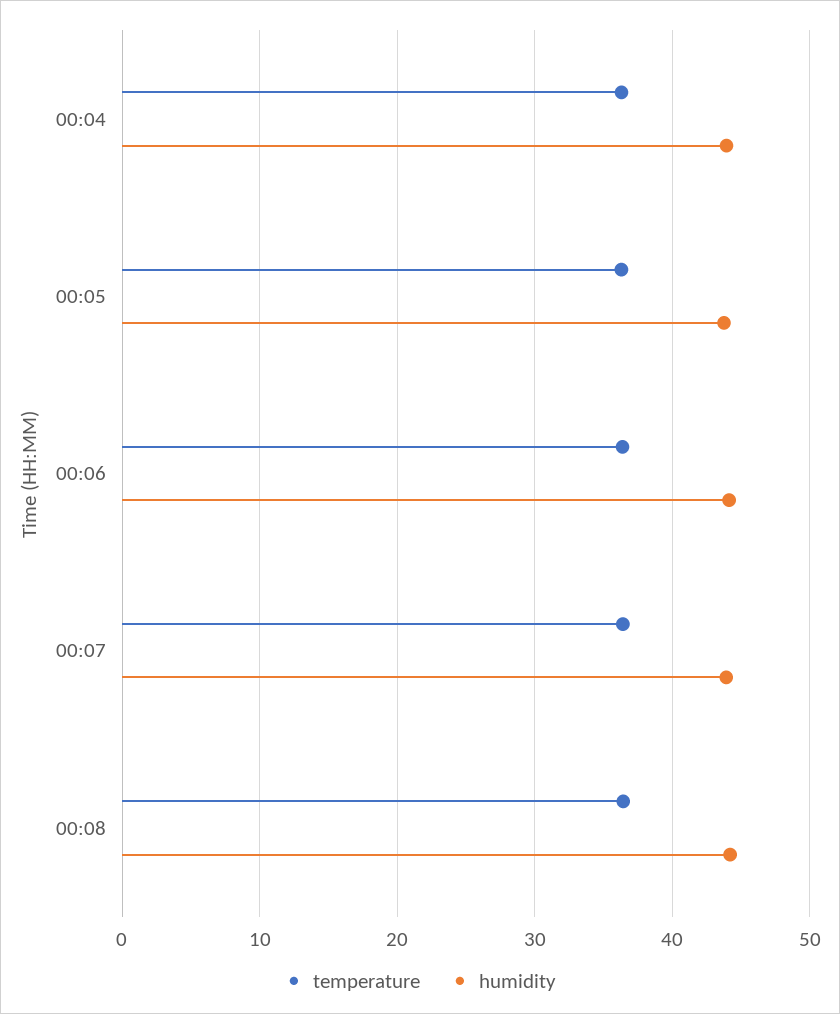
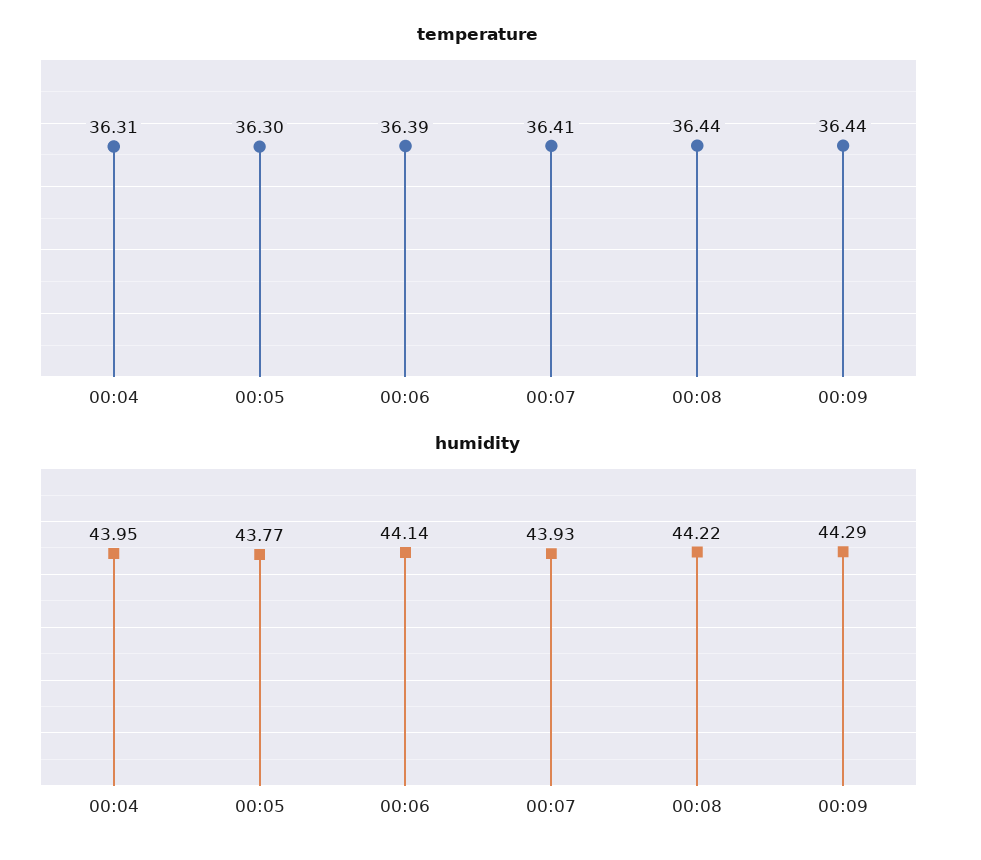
temperature, 00:09: none -> 36.44
humidity, 00:09: none -> 44.29

